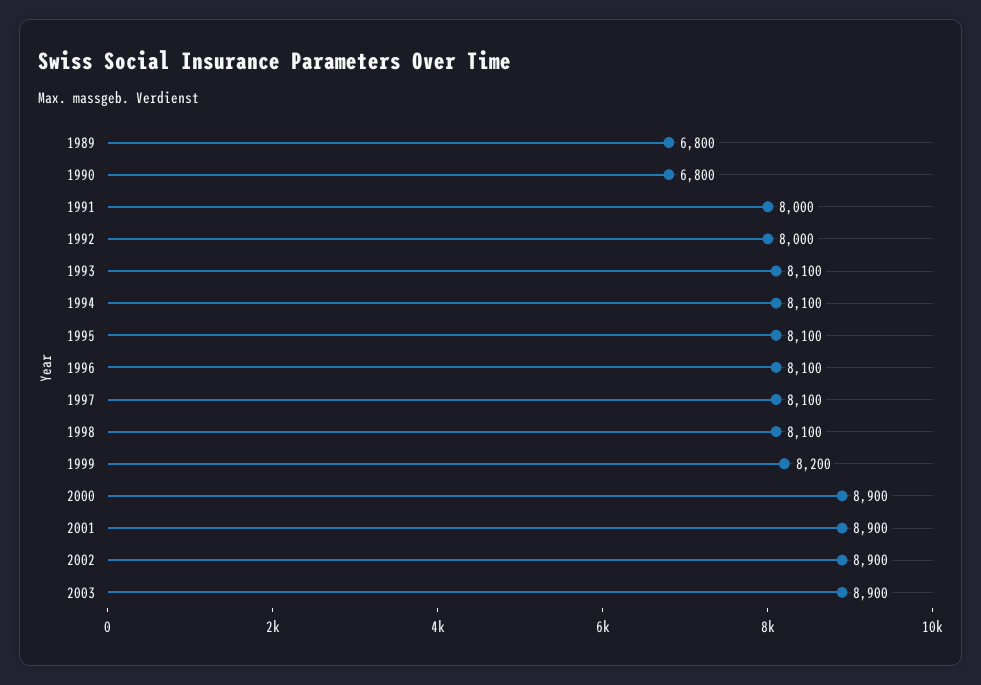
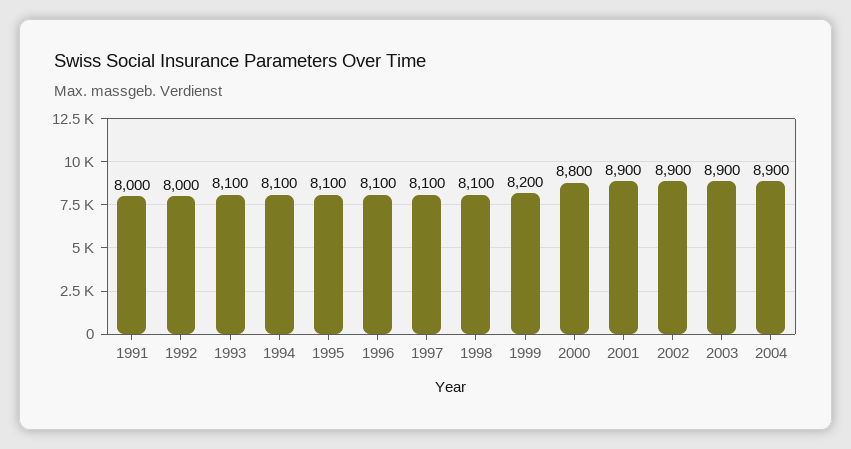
1989: 6800 -> none
1990: 6800 -> none
2000: 8900 -> 8800
2004: none -> 8900

